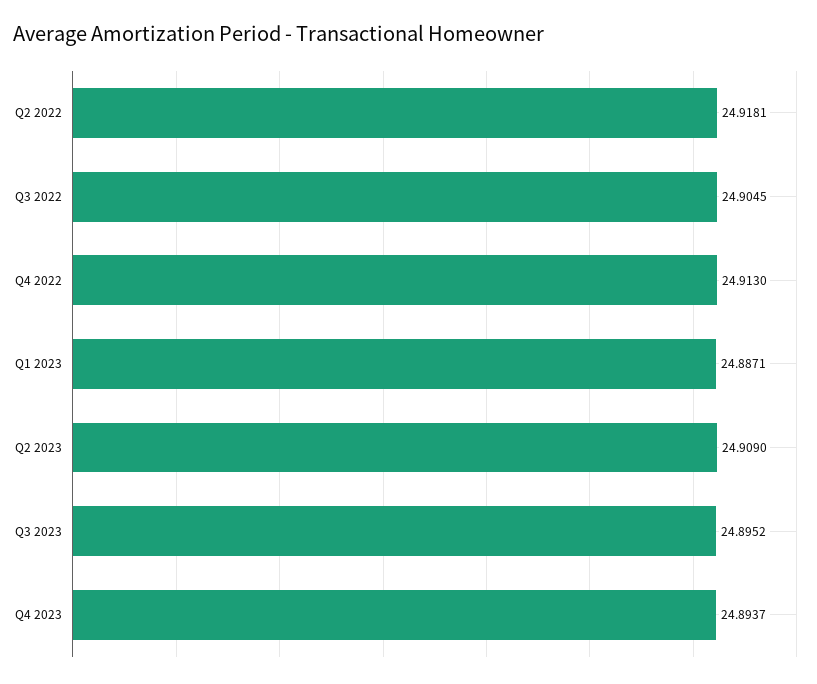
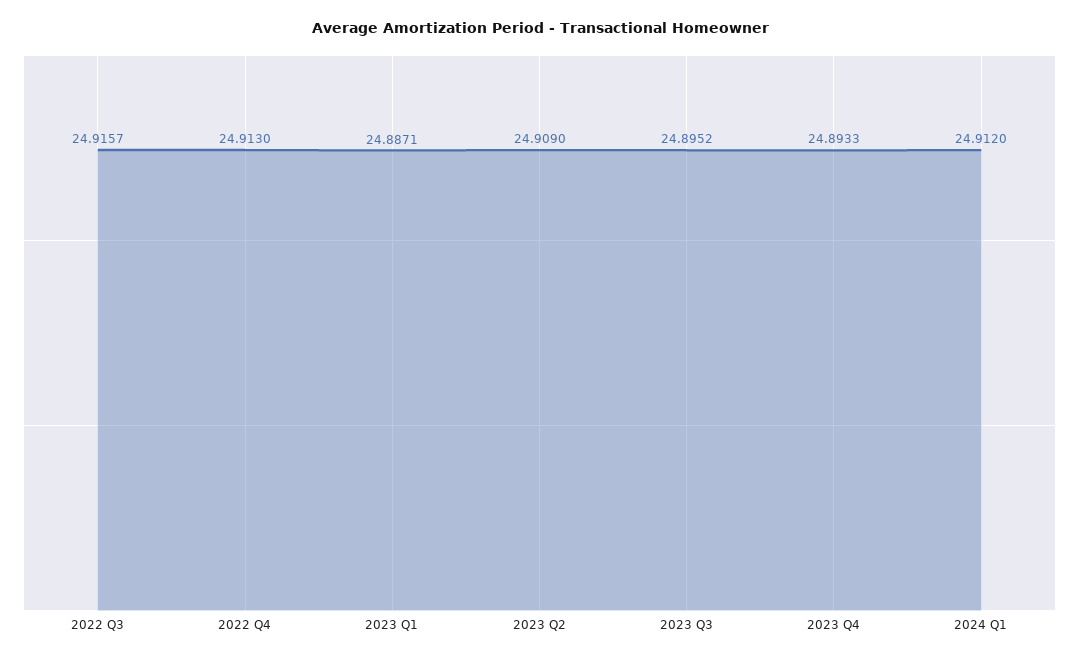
Q2 2022: 24.9181 -> none
Q3 2022: 24.9045 -> 24.9157
Q4 2023: 24.8937 -> 24.8933
2024 Q1: none -> 24.912

